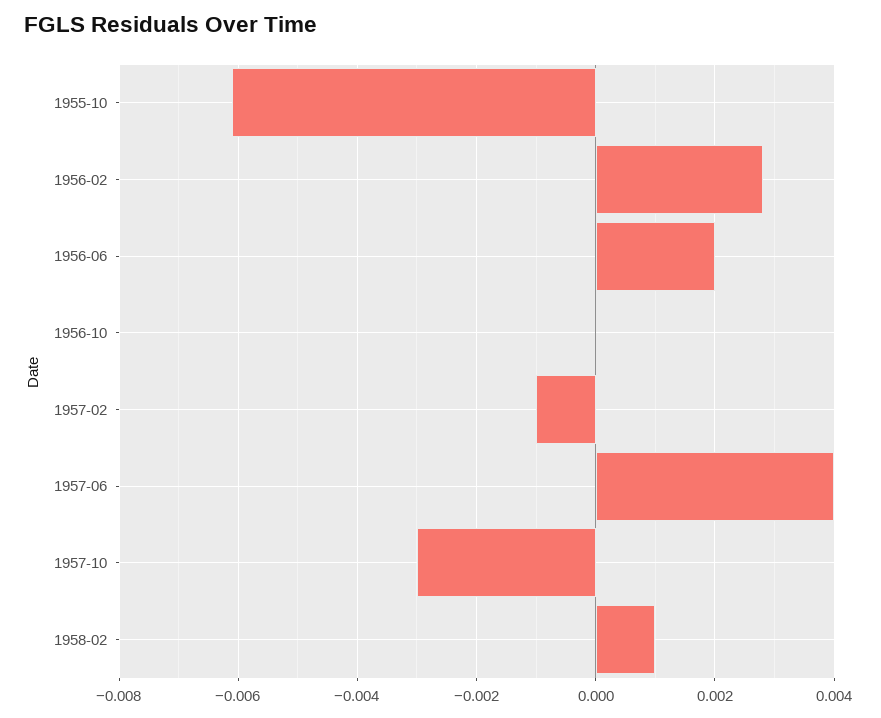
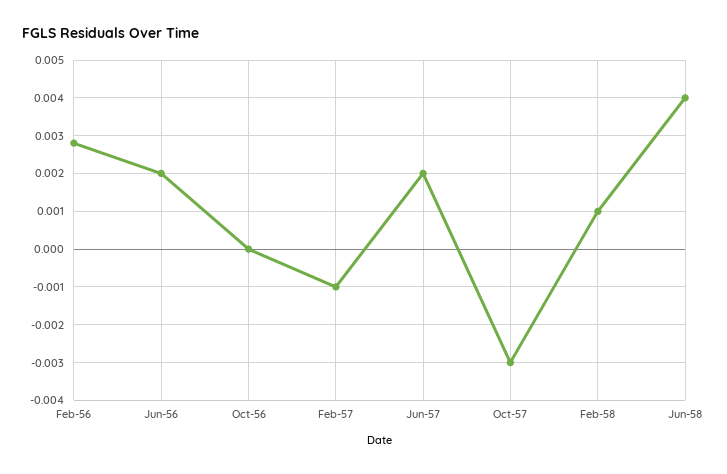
1955-10: -0.006 -> none
1957-06: 0.004 -> 0.002
Jun-58: none -> 0.004

